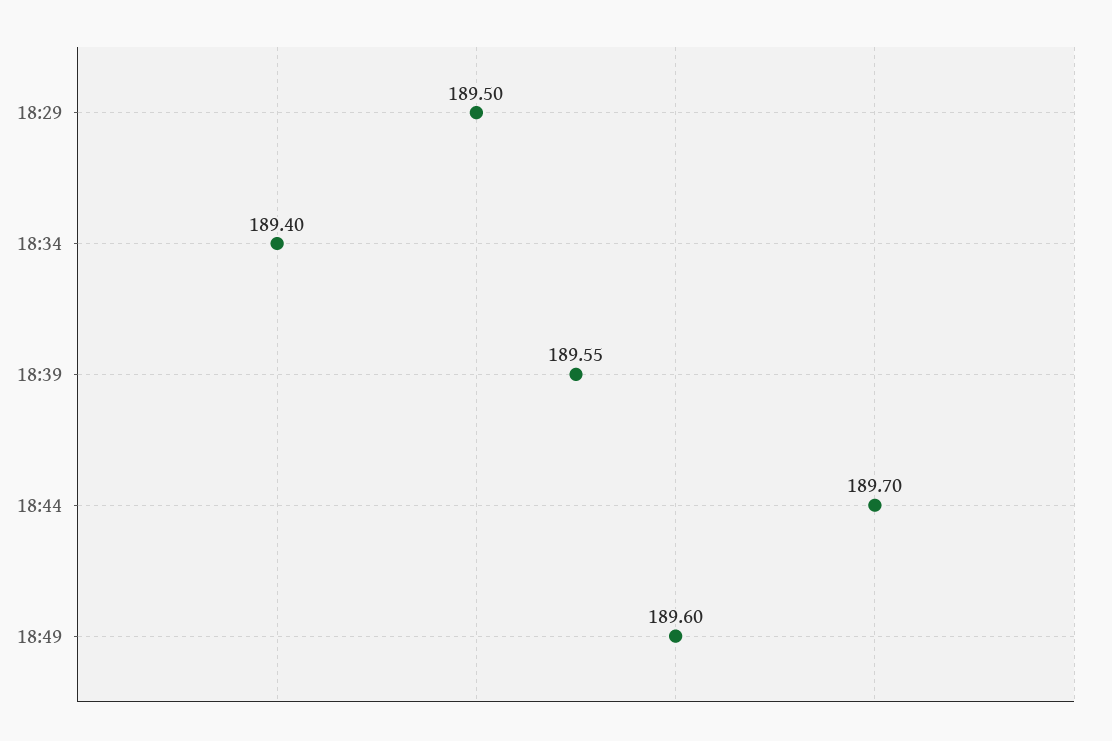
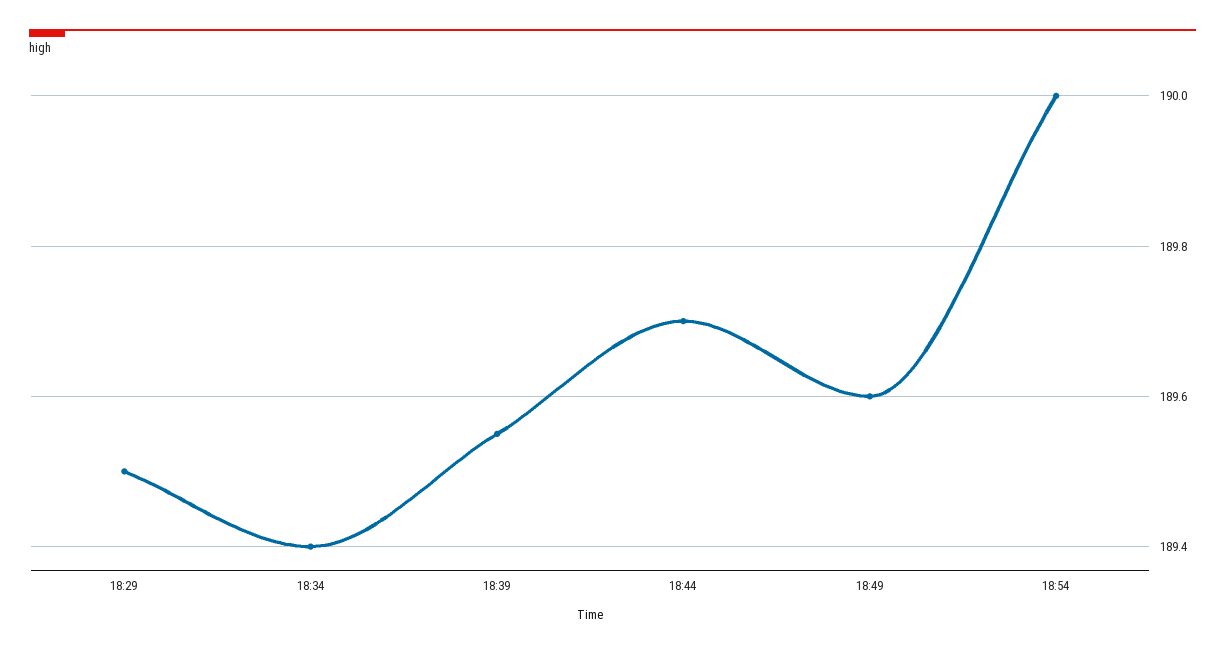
18:54: none -> 190

